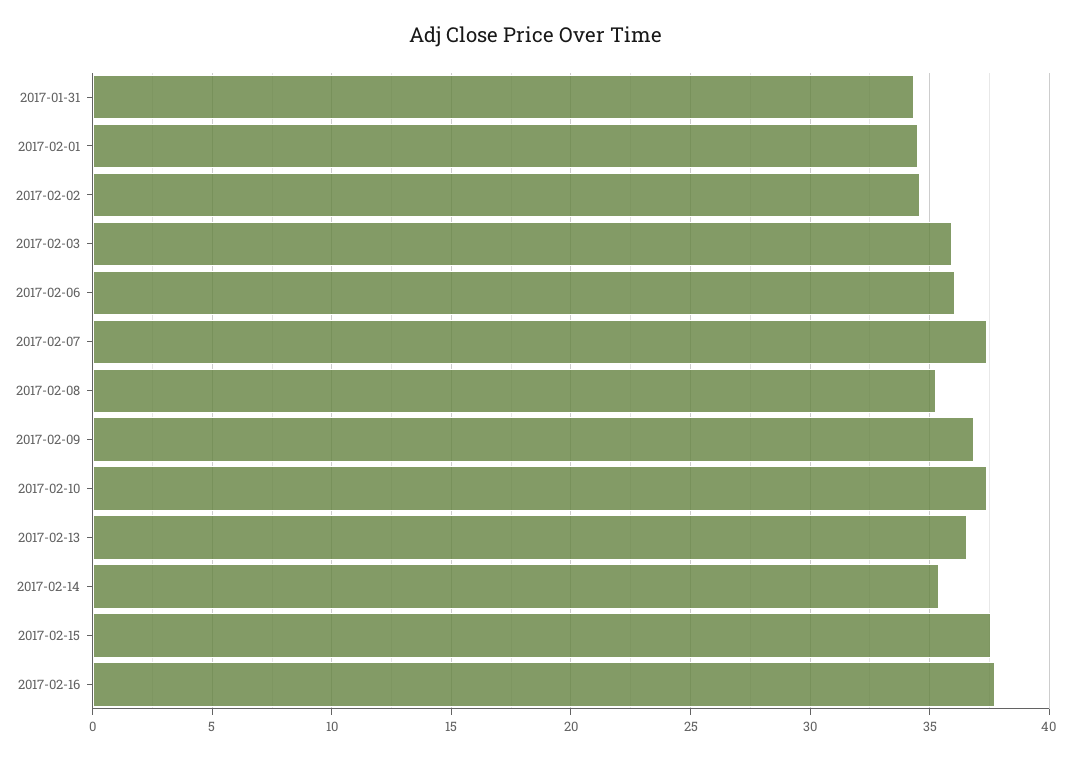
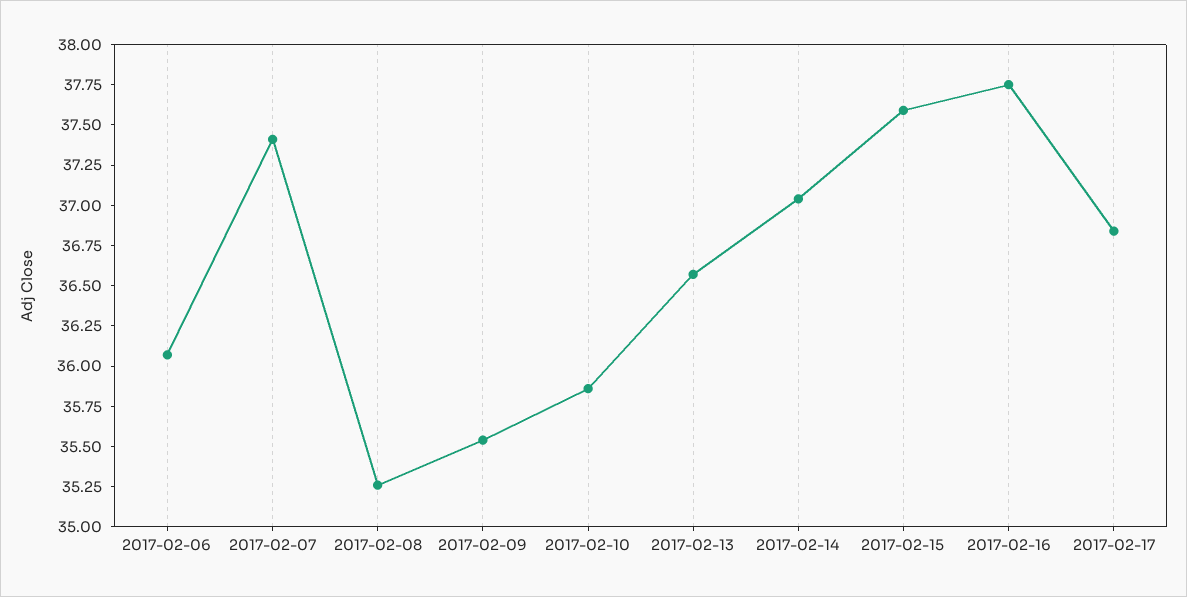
2017-01-31: 34.5 -> none
2017-02-01: 34.5 -> none
2017-02-02: 34.5 -> none
2017-02-03: 36 -> none
2017-02-09: 37 -> 35.55
2017-02-10: 37.5 -> 35.85
2017-02-14: 35.5 -> 37.05
2017-02-17: none -> 36.85

